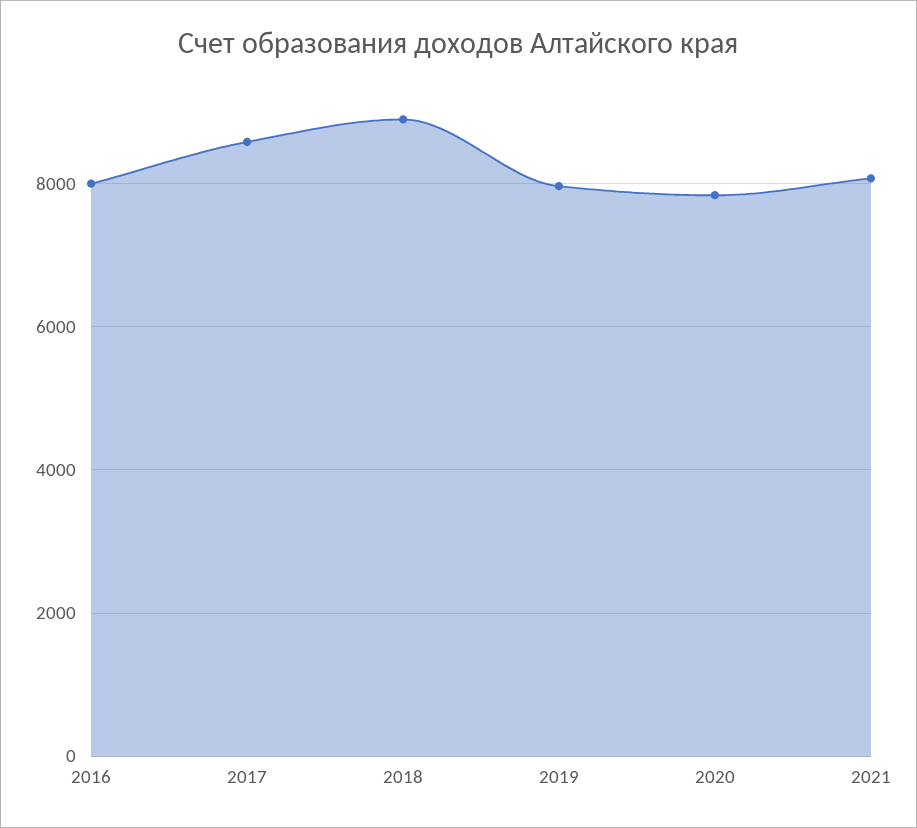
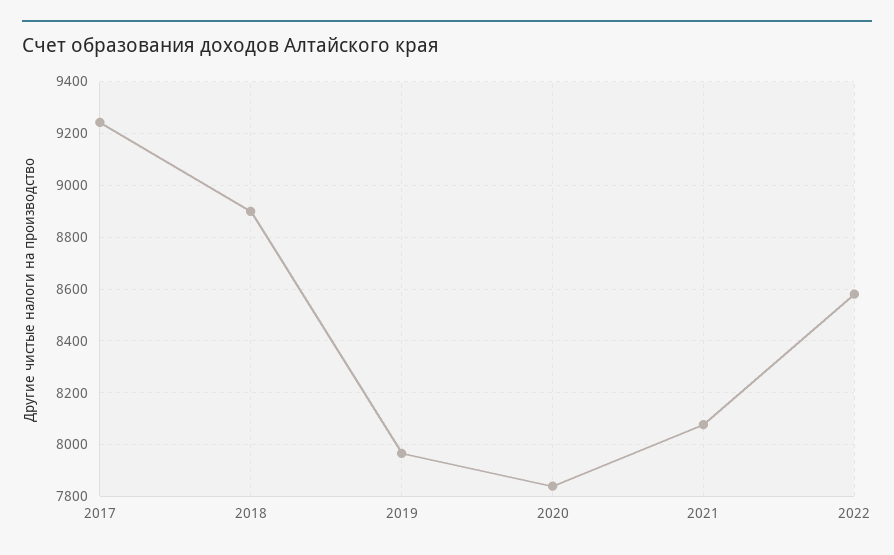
2016: 8000 -> none
2017: 8600 -> 9250
2022: none -> 8575

